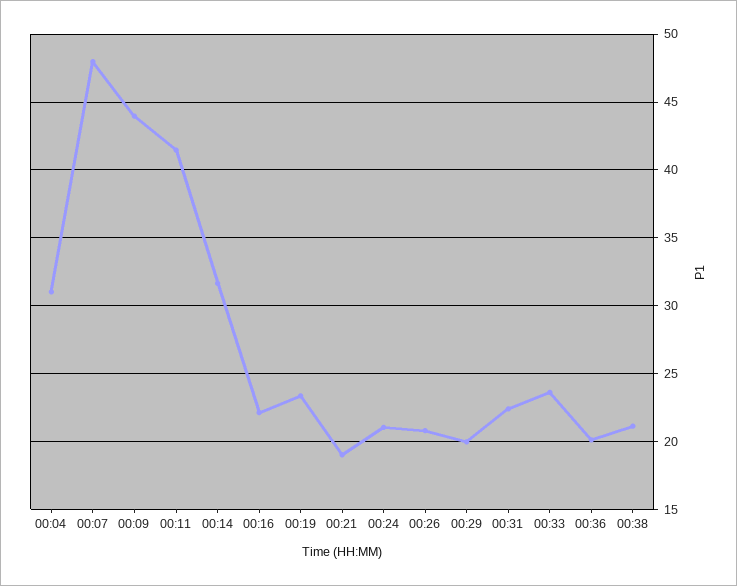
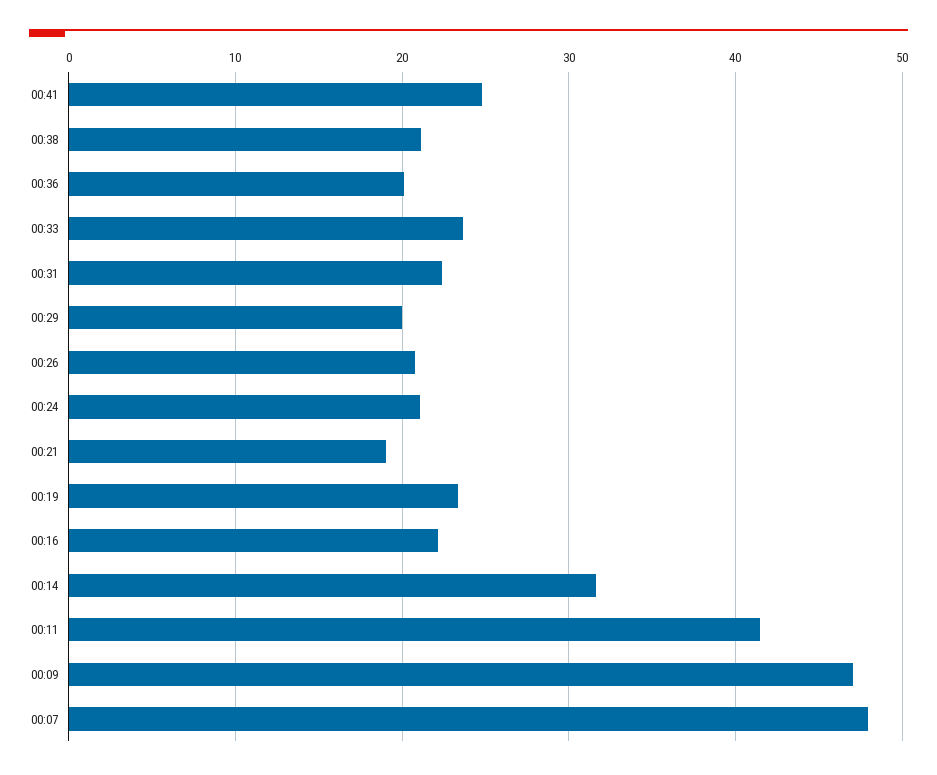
00:04: 31 -> none
00:09: 44 -> 47
00:41: none -> 25

